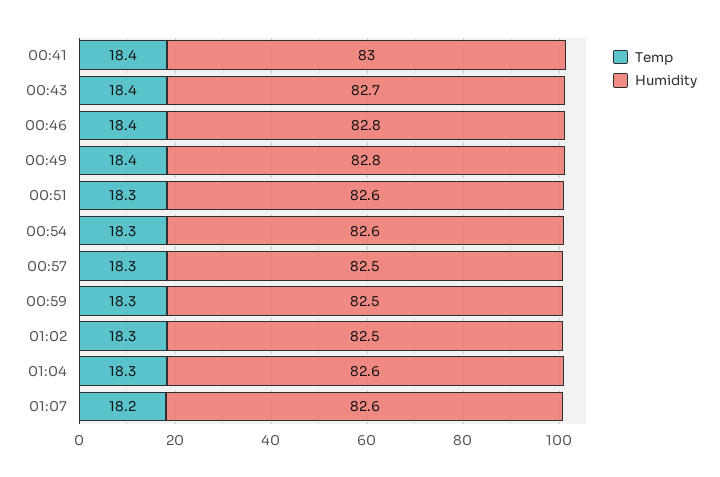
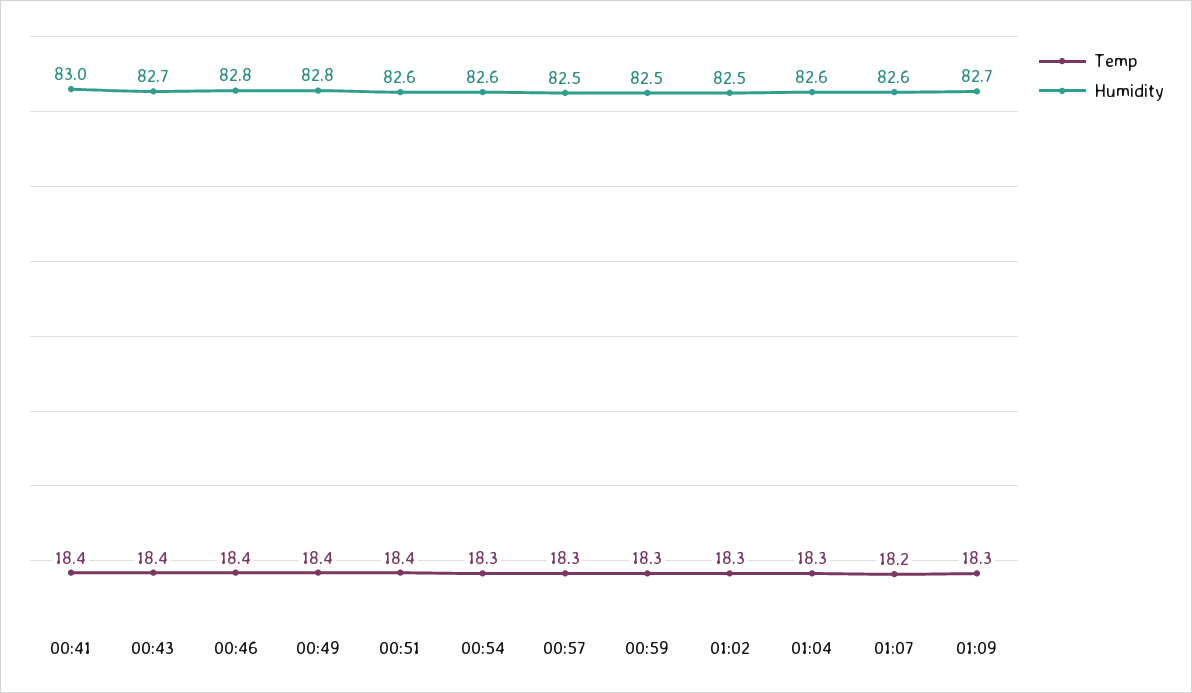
Temp, 00:51: 18.3 -> 18.4
Temp, 01:09: none -> 18.3
Humidity, 01:09: none -> 82.7

